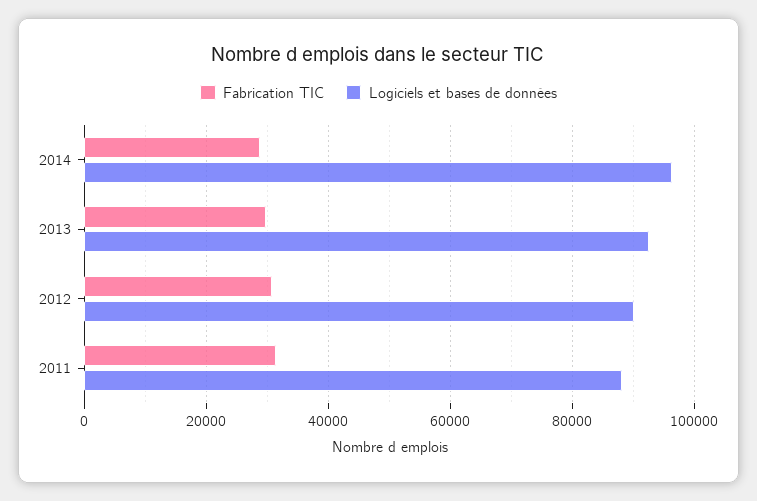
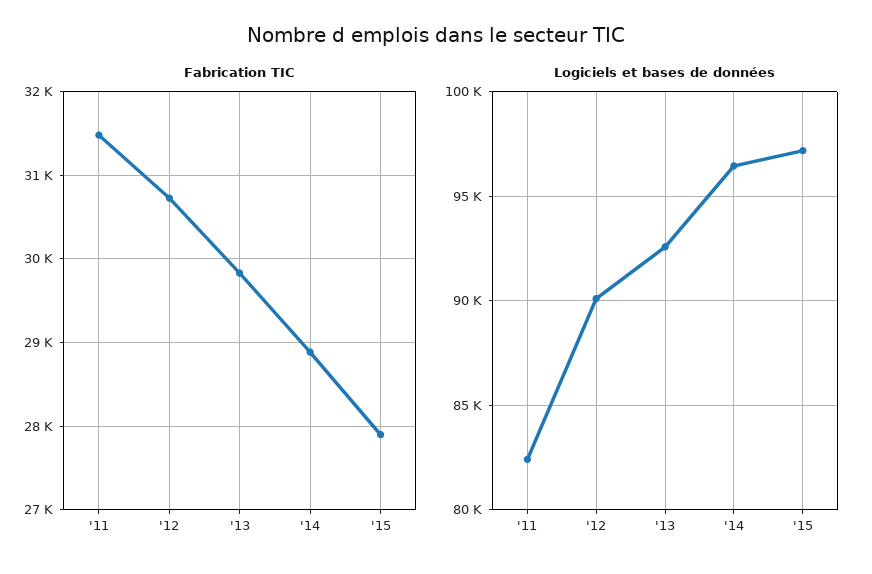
Logiciels et bases de données, 2011: 88000 -> 82500
Fabrication TIC, '15: none -> 27900
Logiciels et bases de données, '15: none -> 97000

